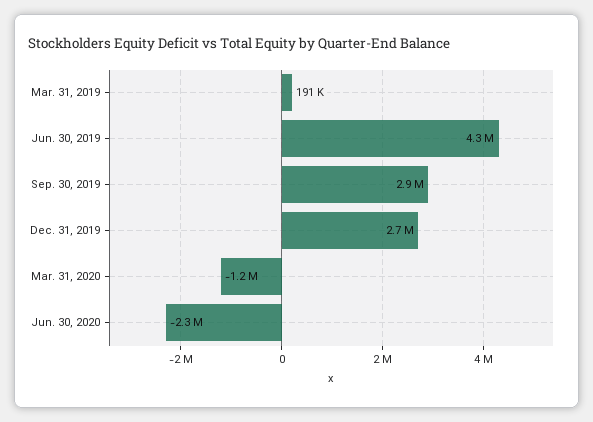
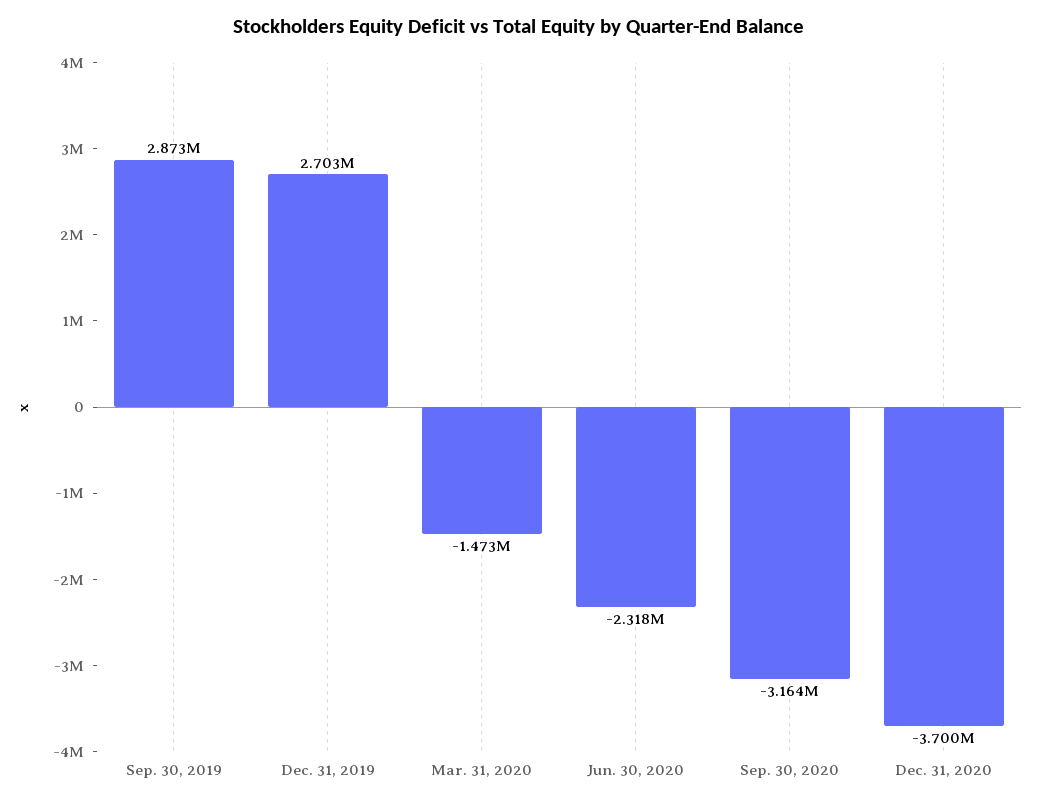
Mar. 31, 2019: 191000 -> none
Jun. 30, 2019: 4300000 -> none
Mar. 31, 2020: -1200000 -> -1473000
Sep. 30, 2020: none -> -3164000
Dec. 31, 2020: none -> -3700000

